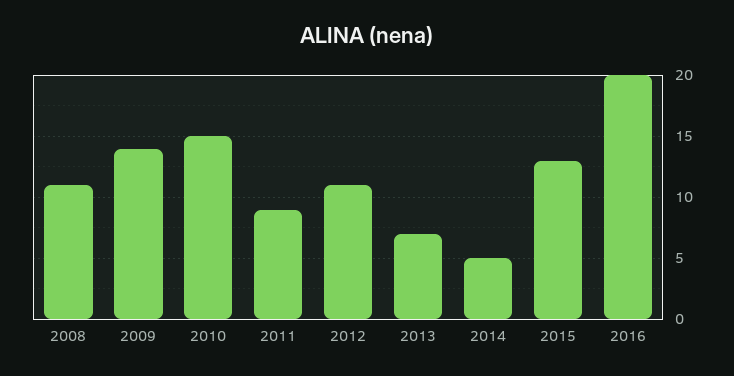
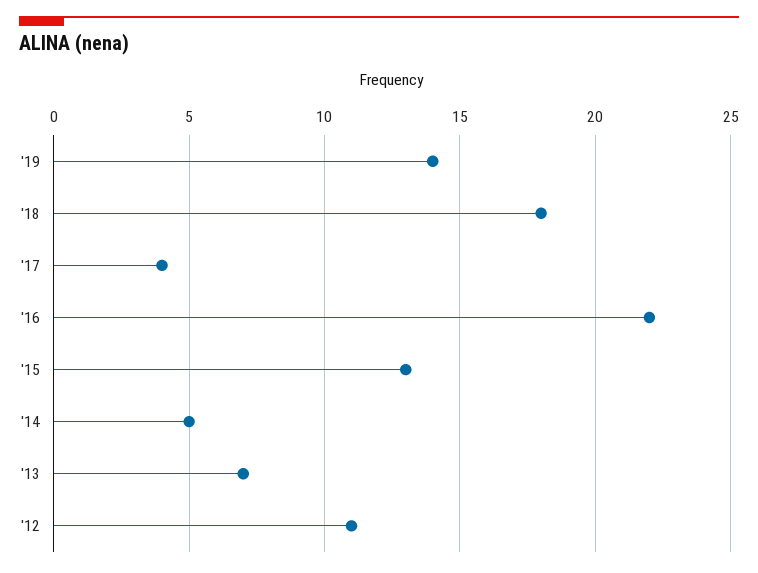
2008: 11 -> none
2009: 14 -> none
2010: 15 -> none
2011: 9 -> none
2016: 20 -> 22
'19: none -> 14
'18: none -> 18
'17: none -> 4

